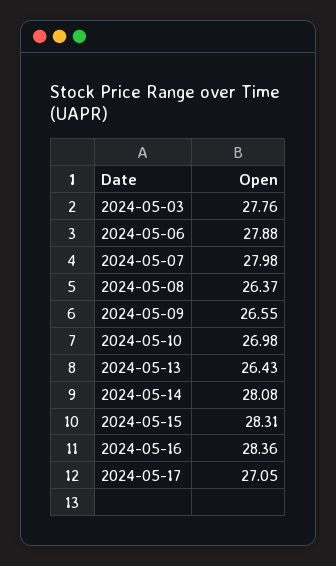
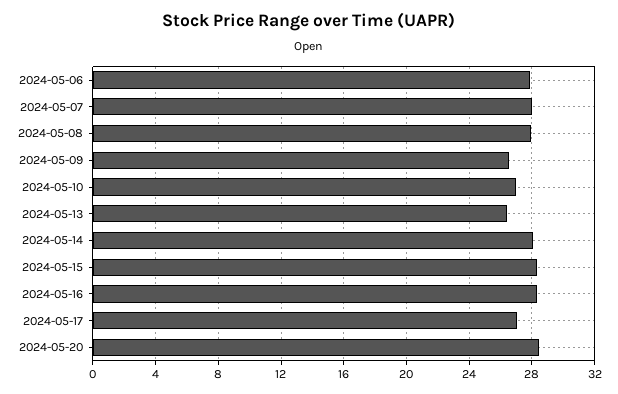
2024-05-03: 27.76 -> none
2024-05-08: 26.37 -> 28
2024-05-20: none -> 28.5

